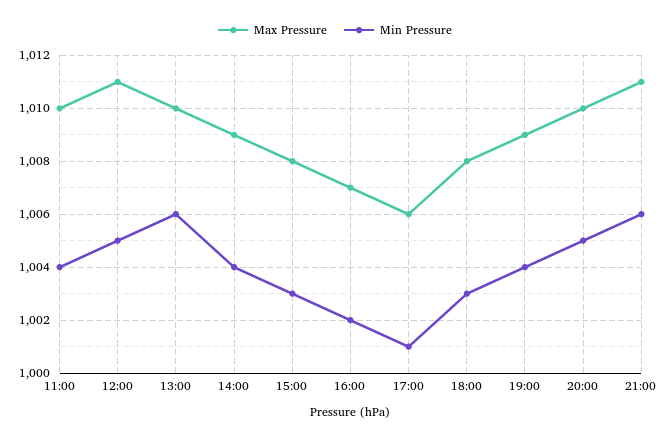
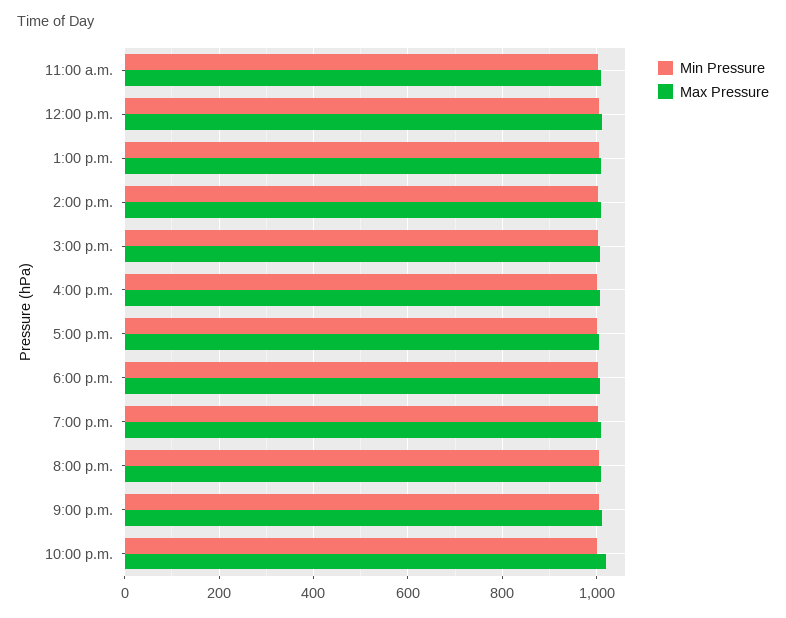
Min Pressure, 10:00 p.m.: none -> 1000
Max Pressure, 10:00 p.m.: none -> 1020

